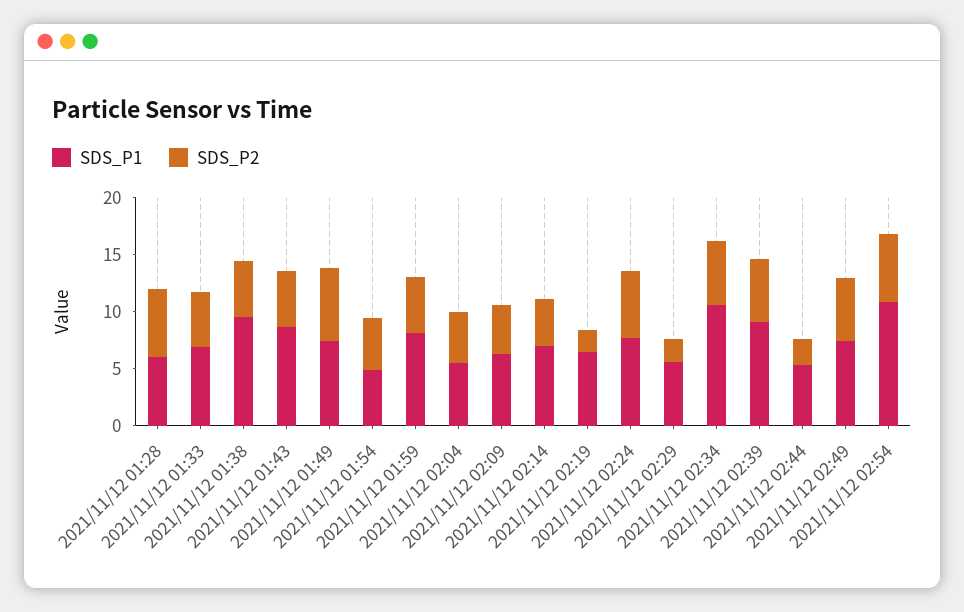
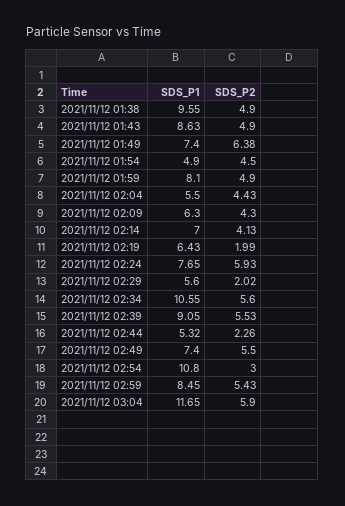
SDS_P1, 2021/11/12 01:28: 6 -> none
SDS_P2, 2021/11/12 01:28: 6 -> none
SDS_P1, 2021/11/12 01:33: 7 -> none
SDS_P2, 2021/11/12 01:33: 5 -> none
SDS_P2, 2021/11/12 02:54: 6 -> 3
SDS_P1, 2021/11/12 02:59: none -> 8.45
SDS_P2, 2021/11/12 02:59: none -> 5.43
SDS_P1, 2021/11/12 03:04: none -> 11.65
SDS_P2, 2021/11/12 03:04: none -> 5.9

